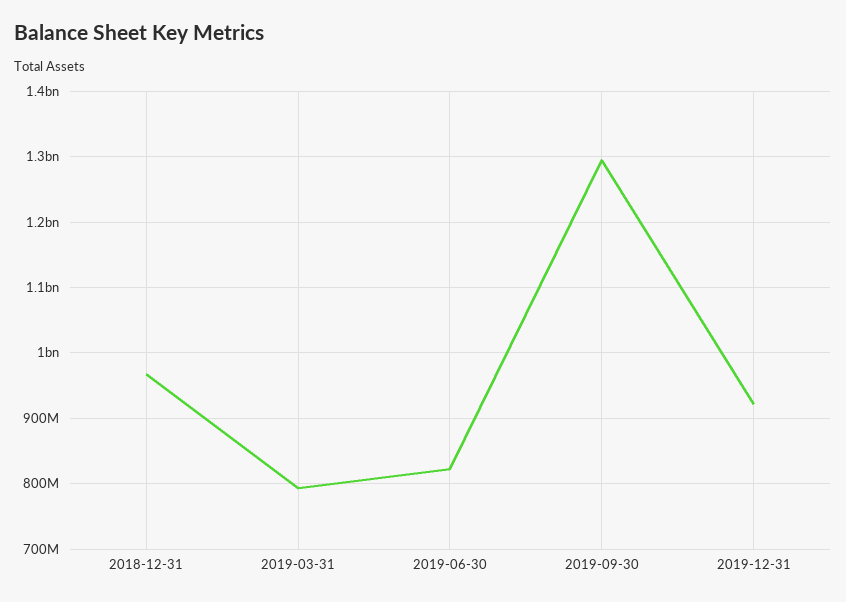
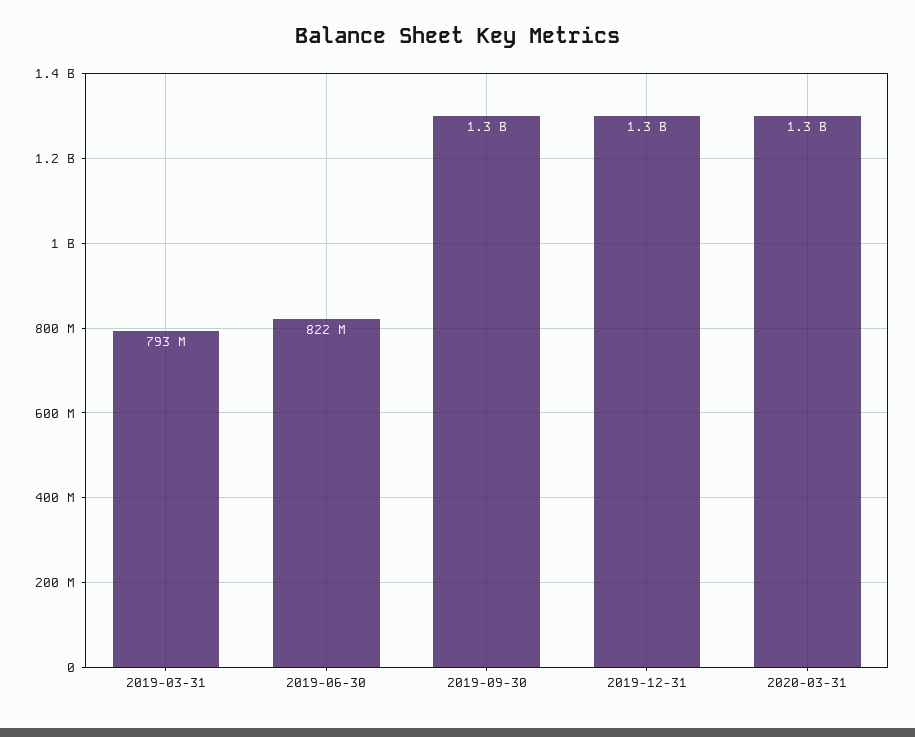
2018-12-31: 970000000 -> none
2019-12-31: 920000000 -> 1300000000
2020-03-31: none -> 1300000000

